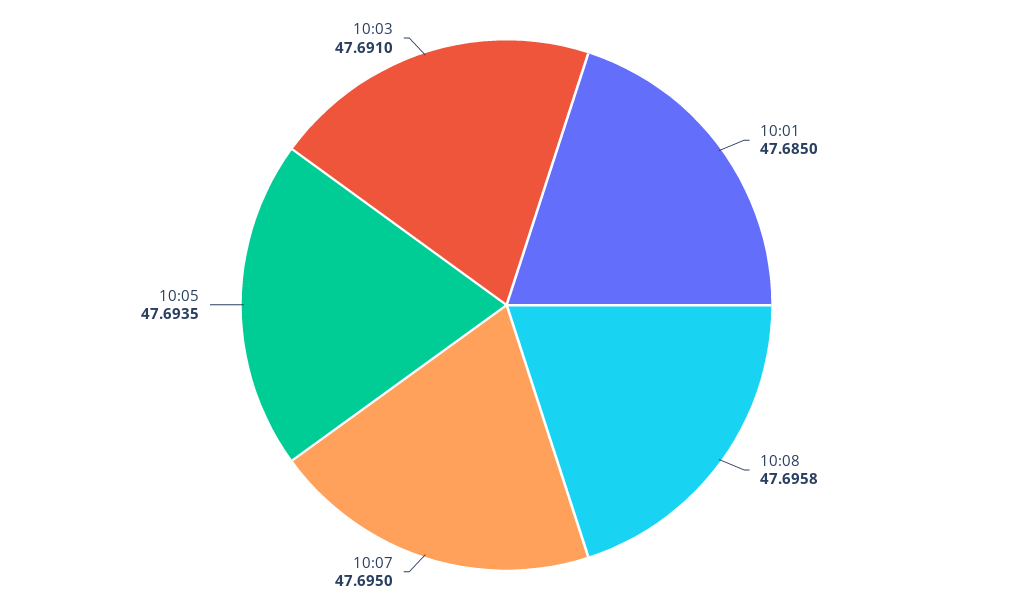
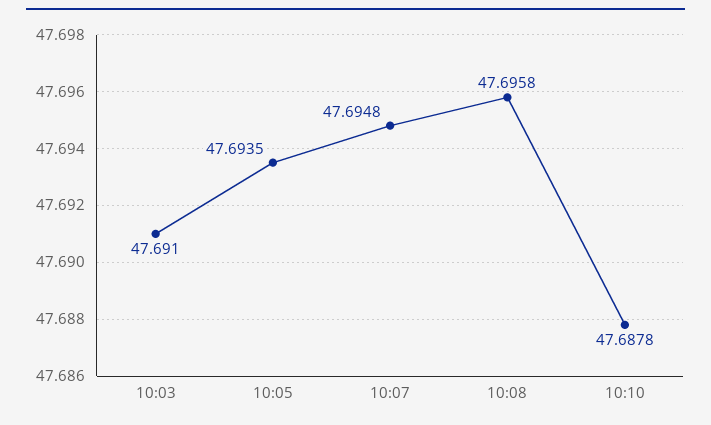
10:01: 47.685 -> none
10:07: 47.695 -> 47.6948
10:10: none -> 47.6878

